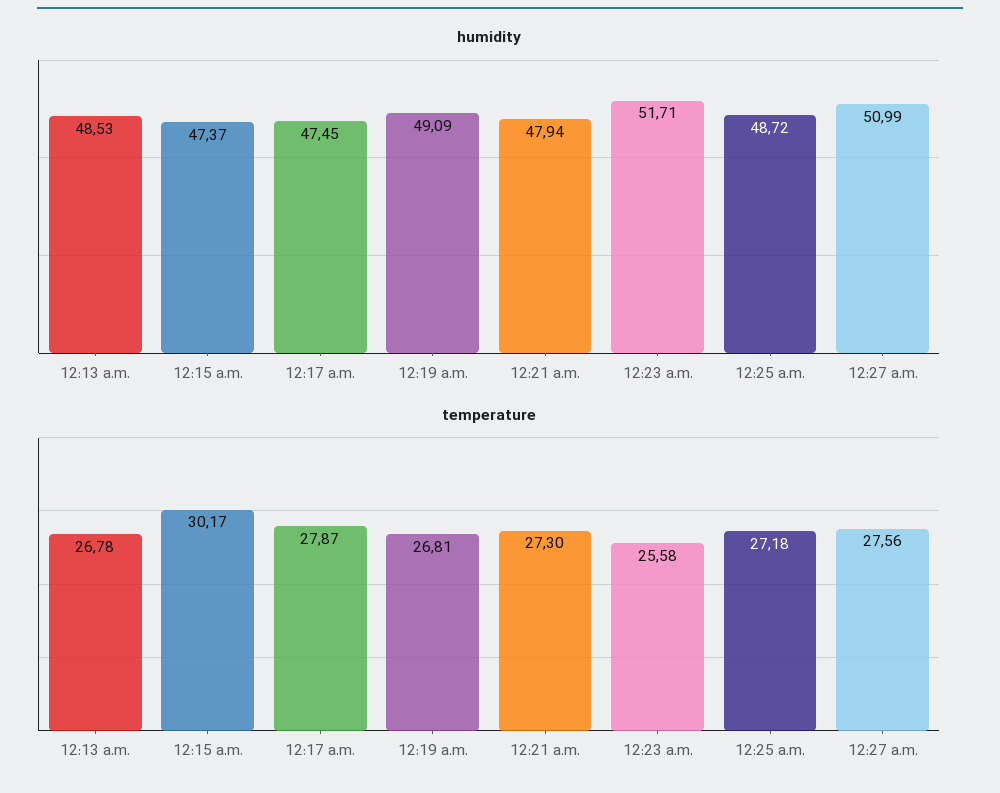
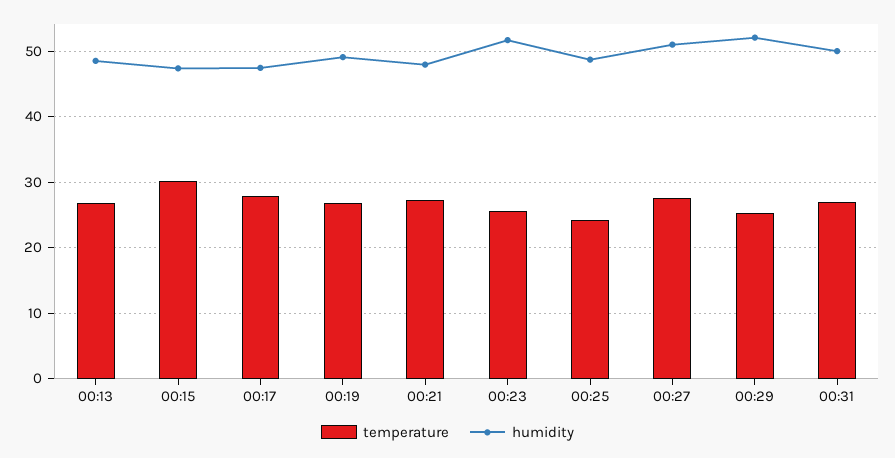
temperature, 12:25 a.m.: 27.18 -> 24
temperature, 00:29: none -> 25
humidity, 00:29: none -> 52
temperature, 00:31: none -> 27
humidity, 00:31: none -> 50

